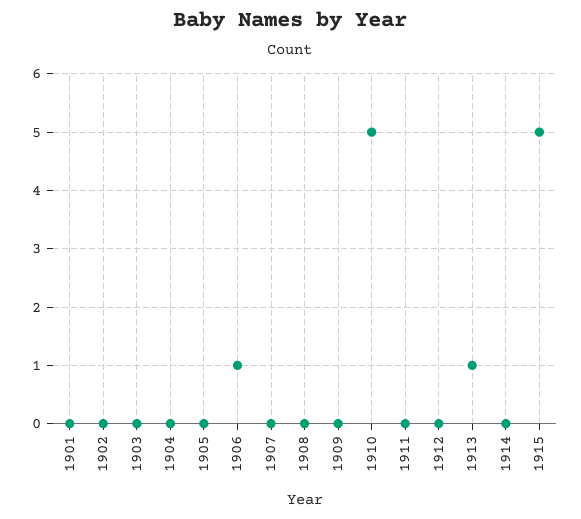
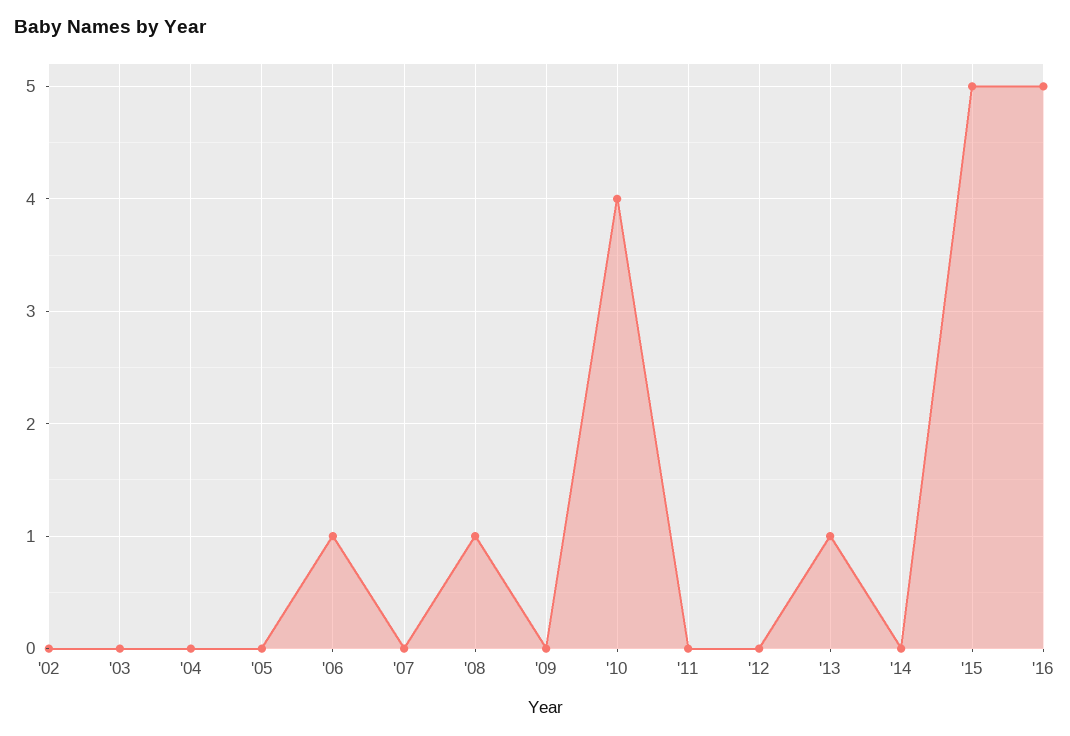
1901: 0 -> none
1908: 0 -> 1
1910: 5 -> 4
'16: none -> 5

